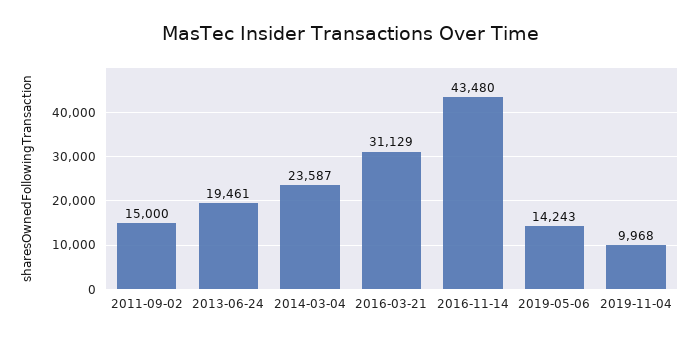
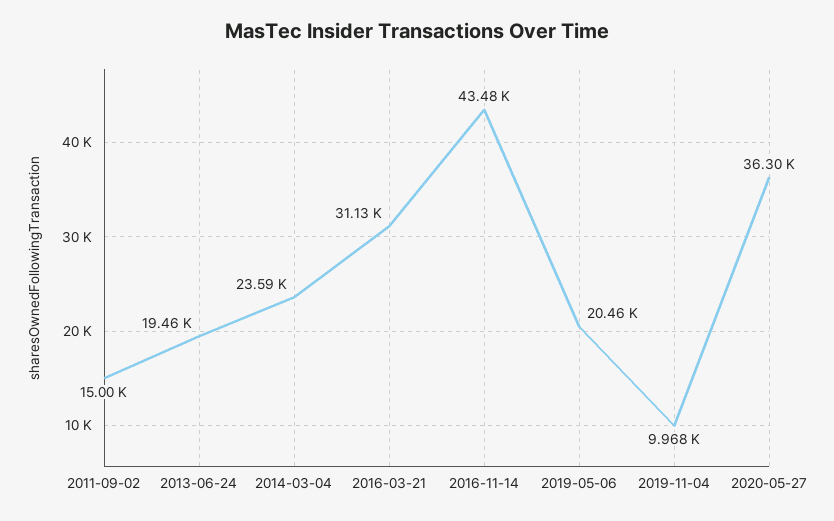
2019-05-06: 14243 -> 20460
2020-05-27: none -> 36300

